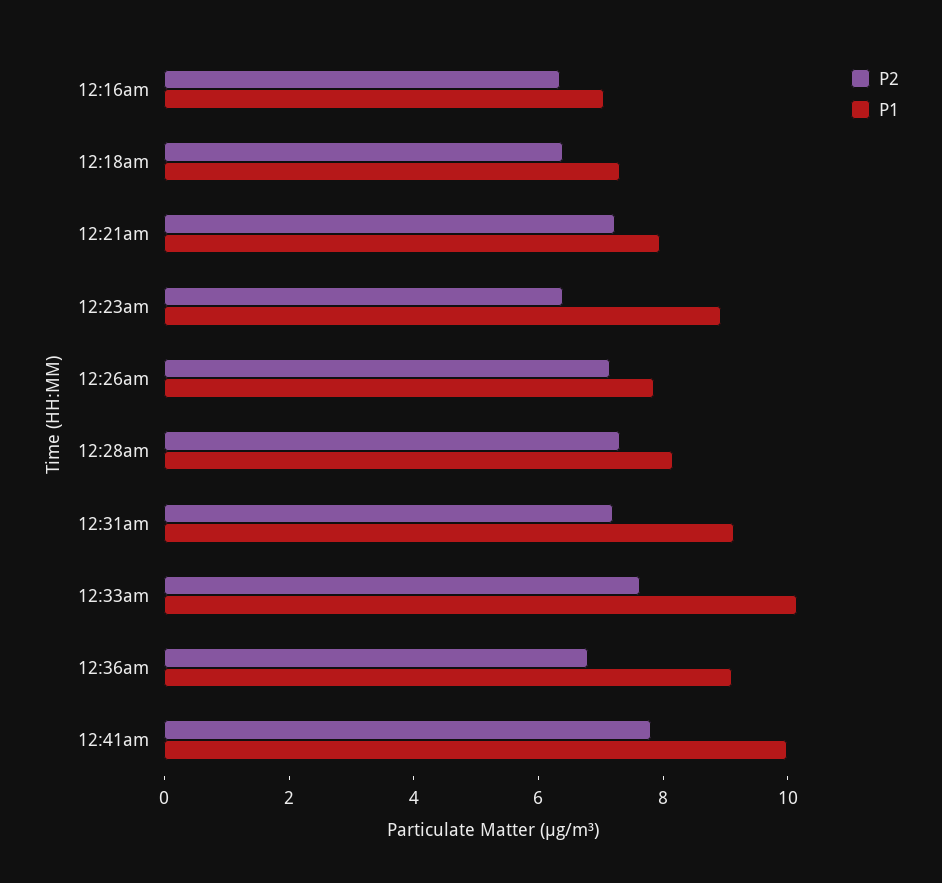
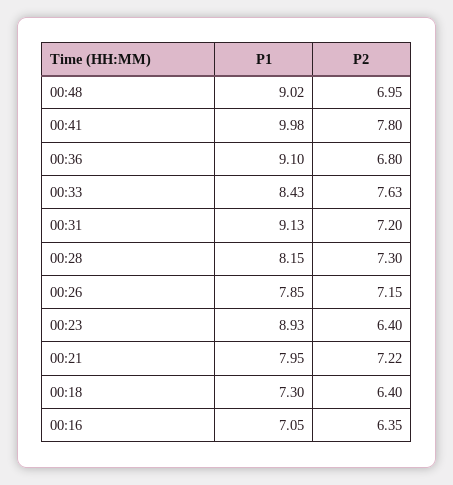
P1, 12:33am: 10 -> 8.43
P1, 00:48: none -> 9.02
P2, 00:48: none -> 6.95

